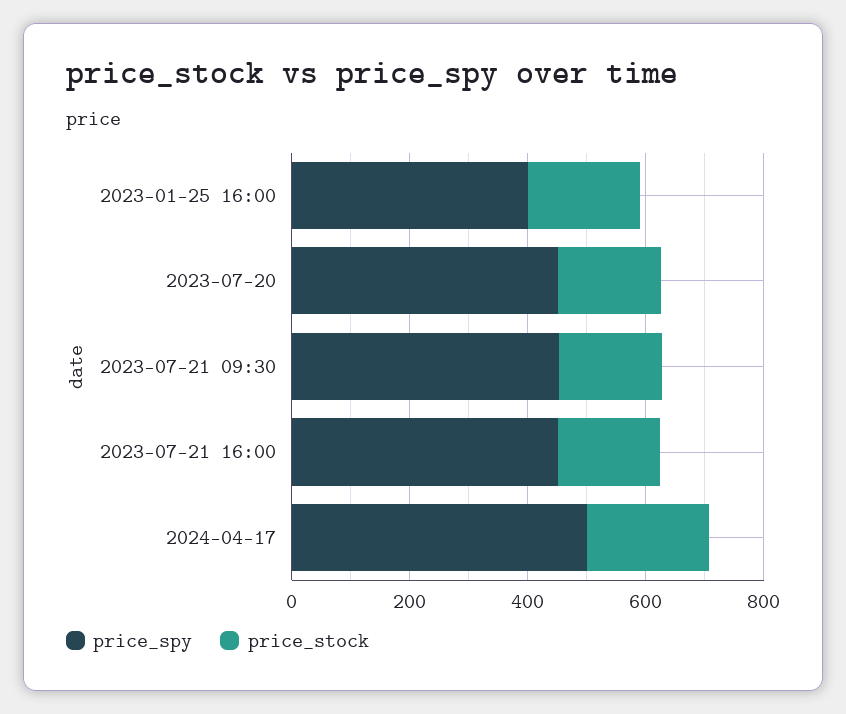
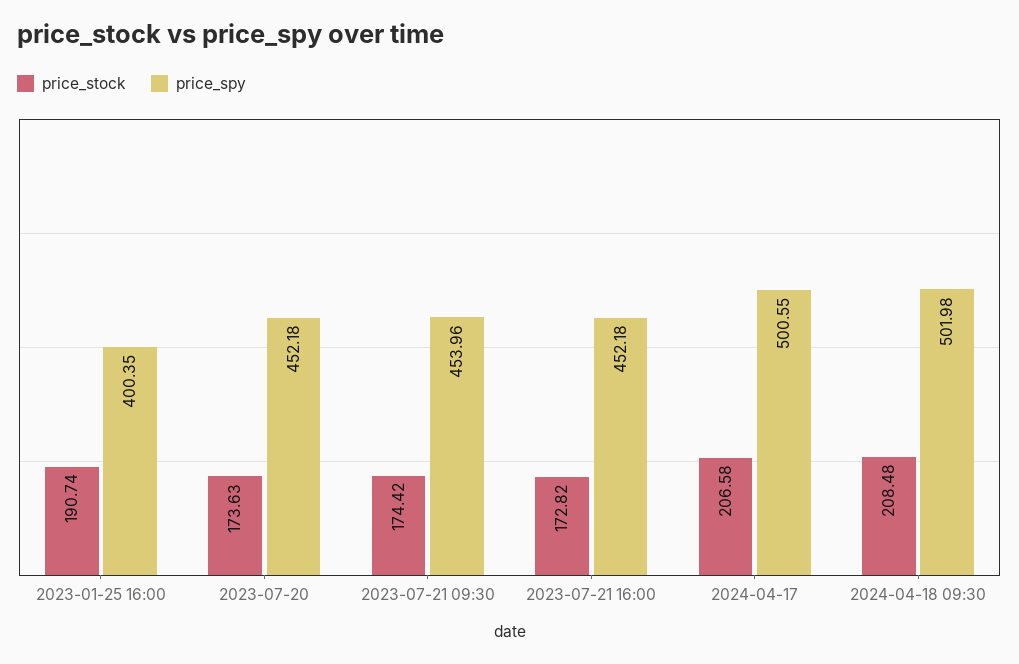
price_stock, 2024-04-18 09:30: none -> 208.48
price_spy, 2024-04-18 09:30: none -> 501.98

